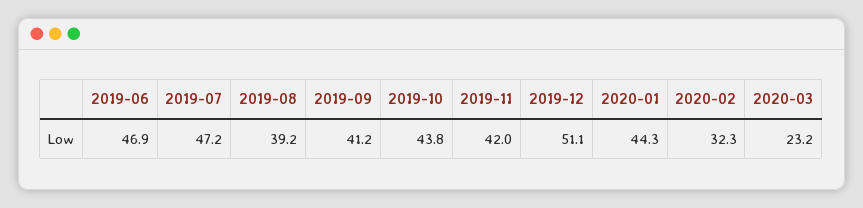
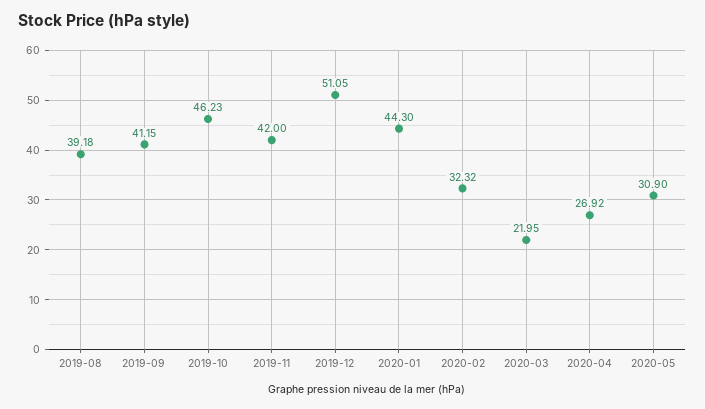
2019-06: 46.9 -> none
2019-07: 47.2 -> none
2019-10: 43.8 -> 46.23
2020-03: 23.2 -> 21.95
2020-04: none -> 26.92
2020-05: none -> 30.9

